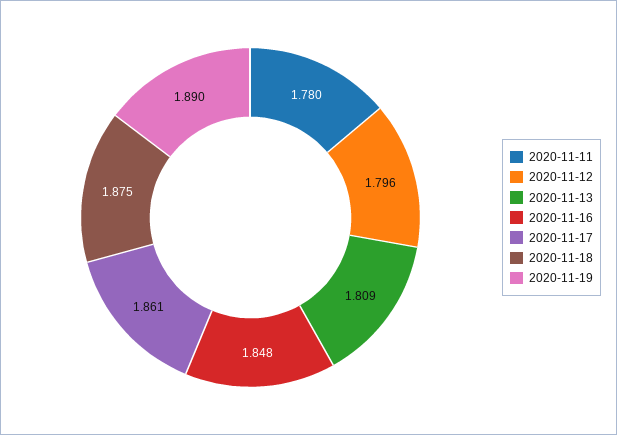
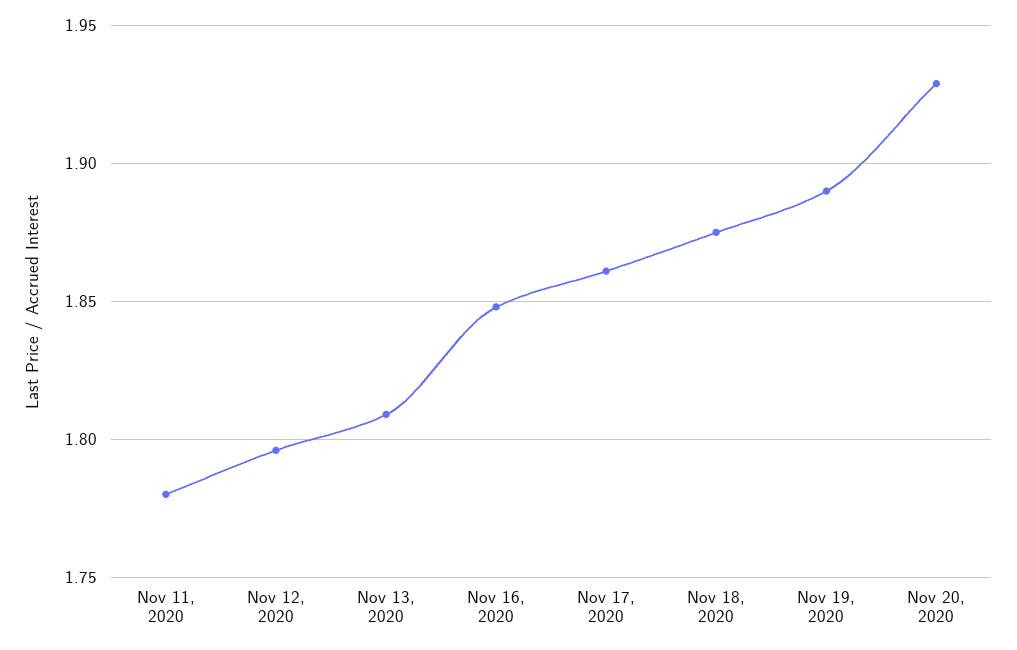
Nov 20, 2020: none -> 1.93

